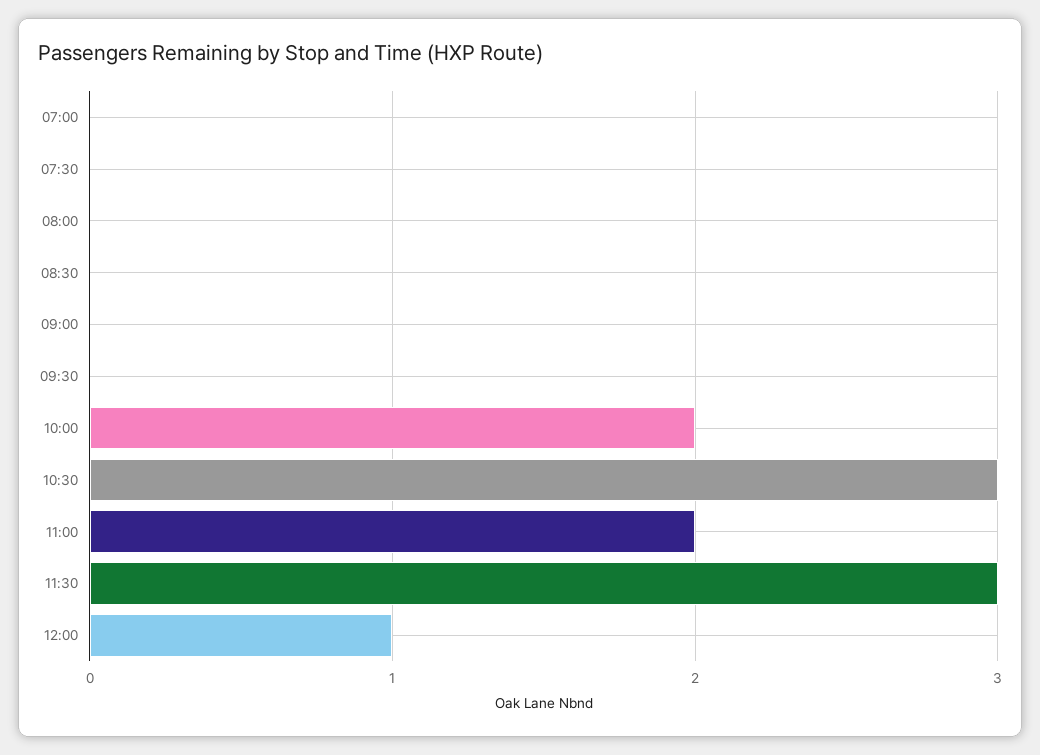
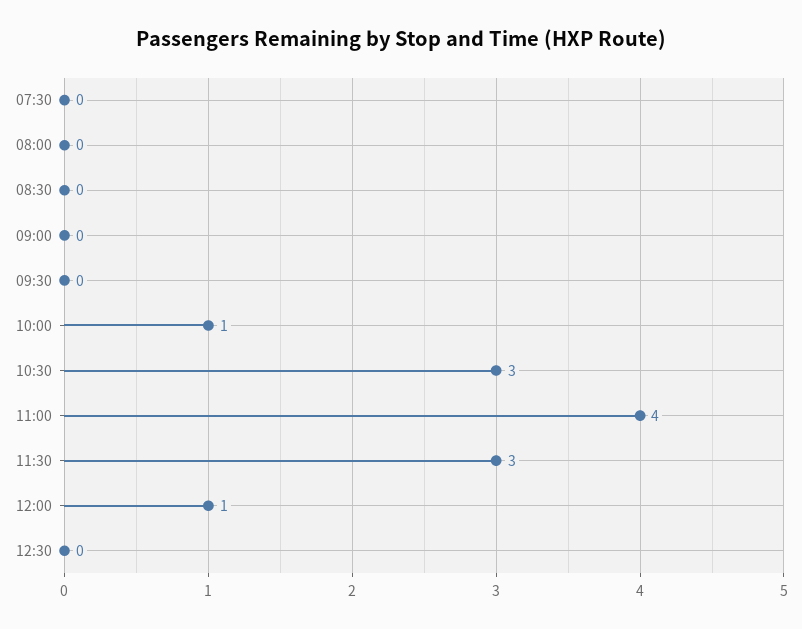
07:00: 0 -> none
10:00: 2 -> 1
11:00: 2 -> 4
12:30: none -> 0

